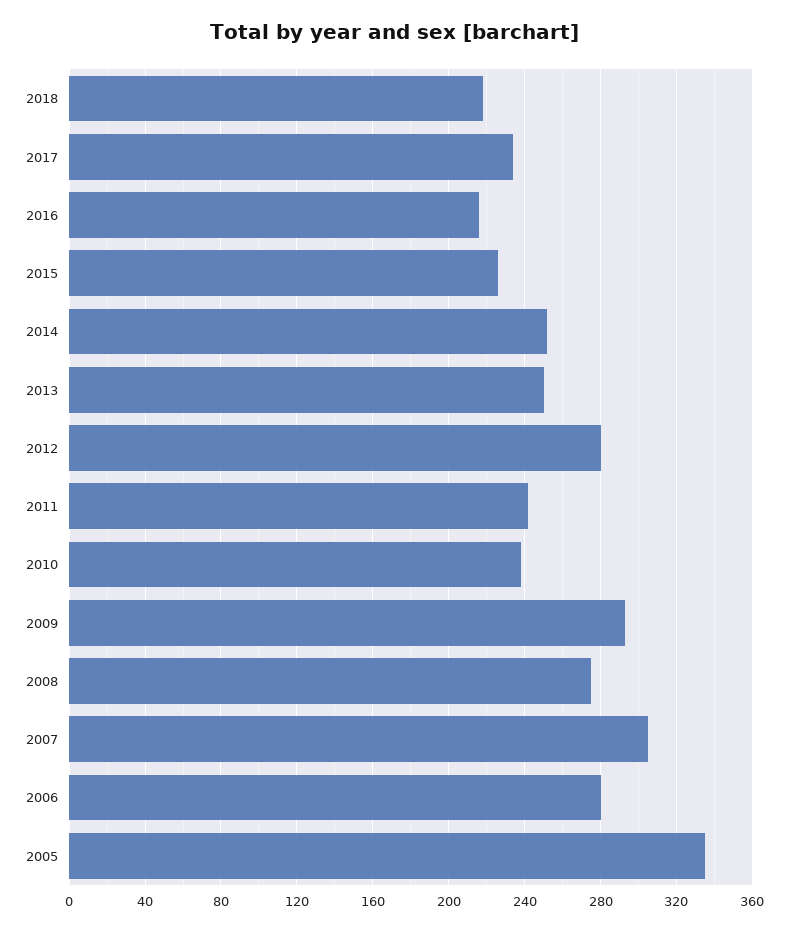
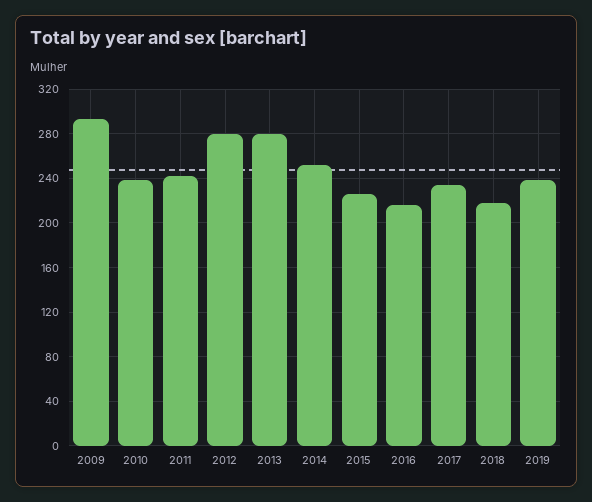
2013: 250 -> 280
2008: 275 -> none
2007: 305 -> none
2006: 280 -> none
2005: 335 -> none
2019: none -> 240

